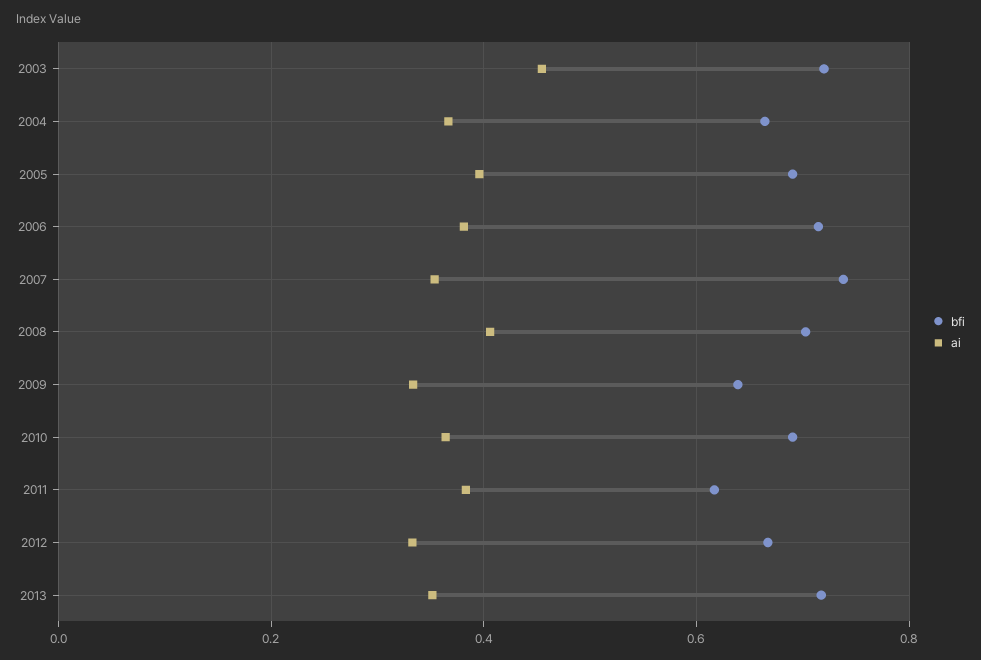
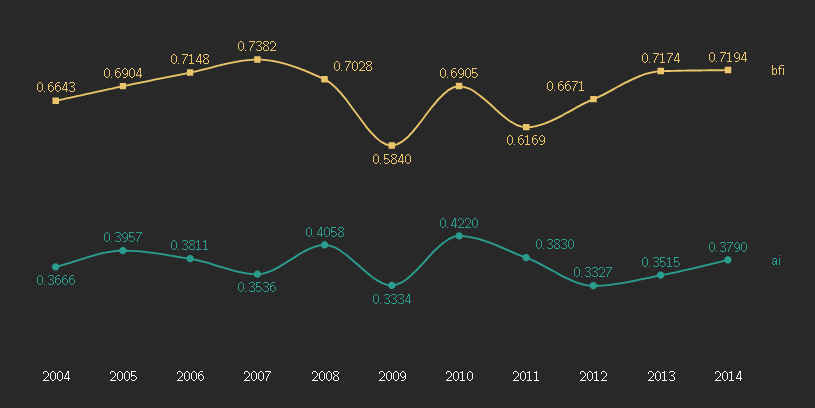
bfi, 2003: 0.72 -> none
ai, 2003: 0.46 -> none
bfi, 2009: 0.64 -> 0.584
ai, 2010: 0.36 -> 0.422
bfi, 2014: none -> 0.7194
ai, 2014: none -> 0.379

